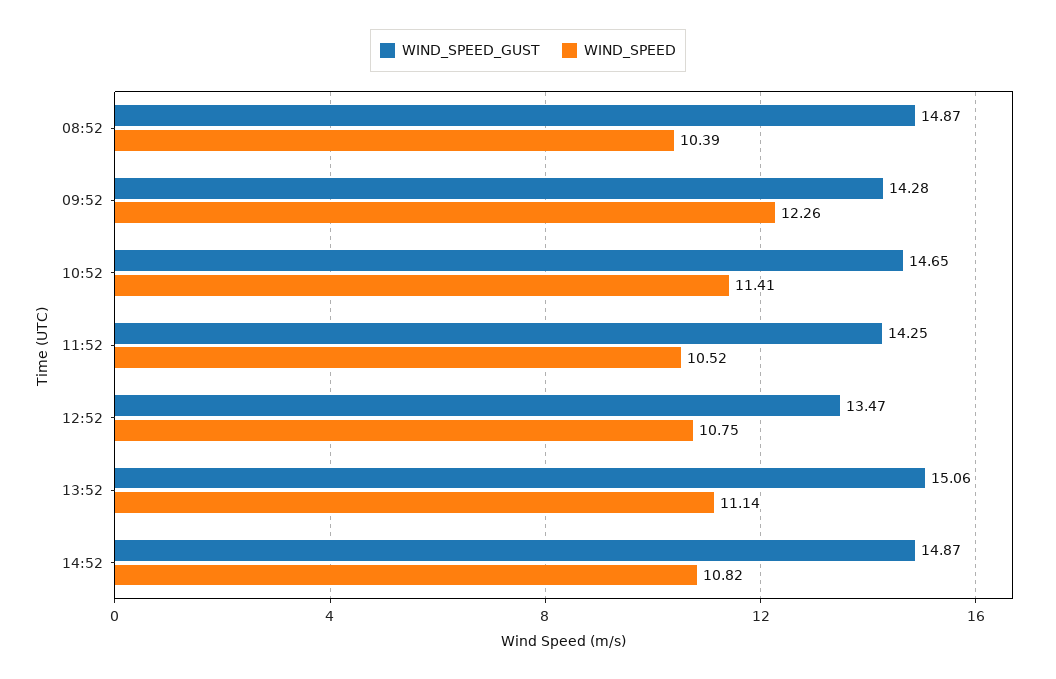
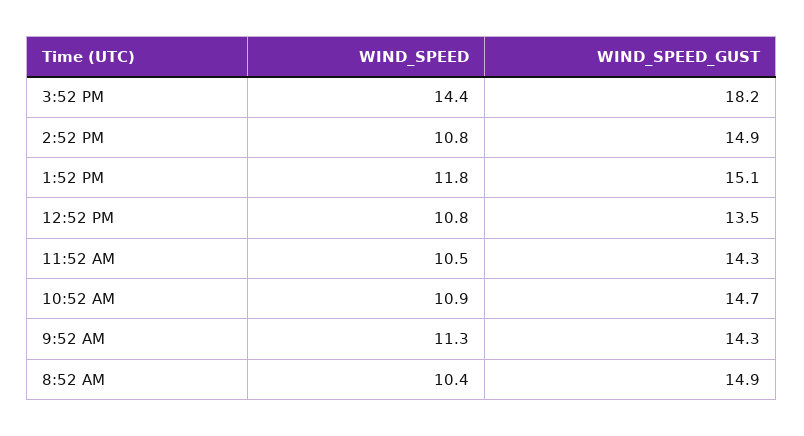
WIND_SPEED, 09:52: 12.26 -> 11.3
WIND_SPEED, 10:52: 11.41 -> 10.9
WIND_SPEED, 13:52: 11.14 -> 11.8
WIND_SPEED, 3:52 PM: none -> 14.4
WIND_SPEED_GUST, 3:52 PM: none -> 18.2

